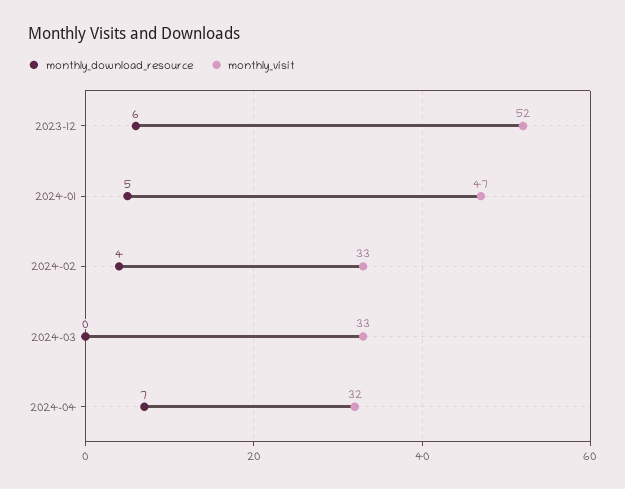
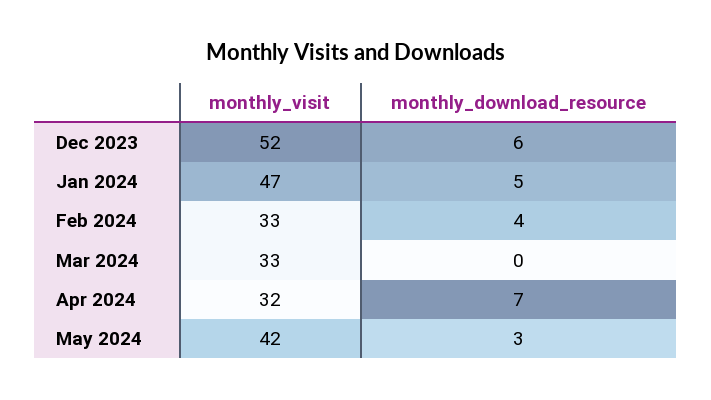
monthly_visit, May 2024: none -> 42
monthly_download_resource, May 2024: none -> 3

